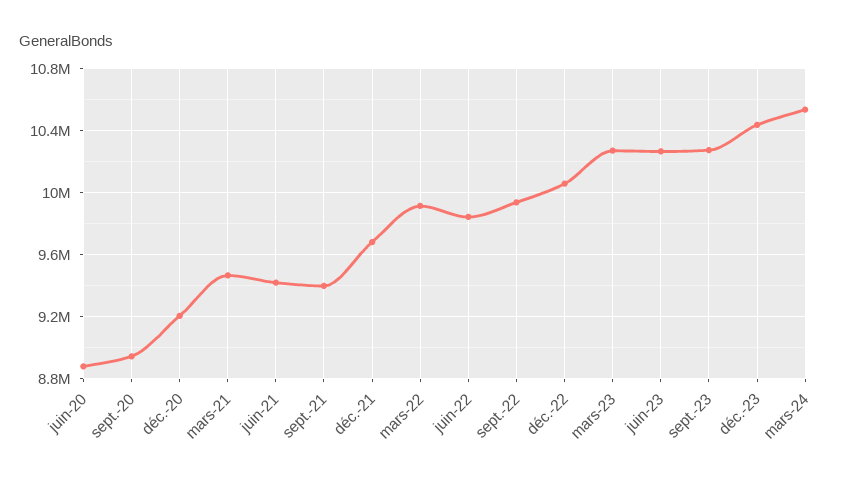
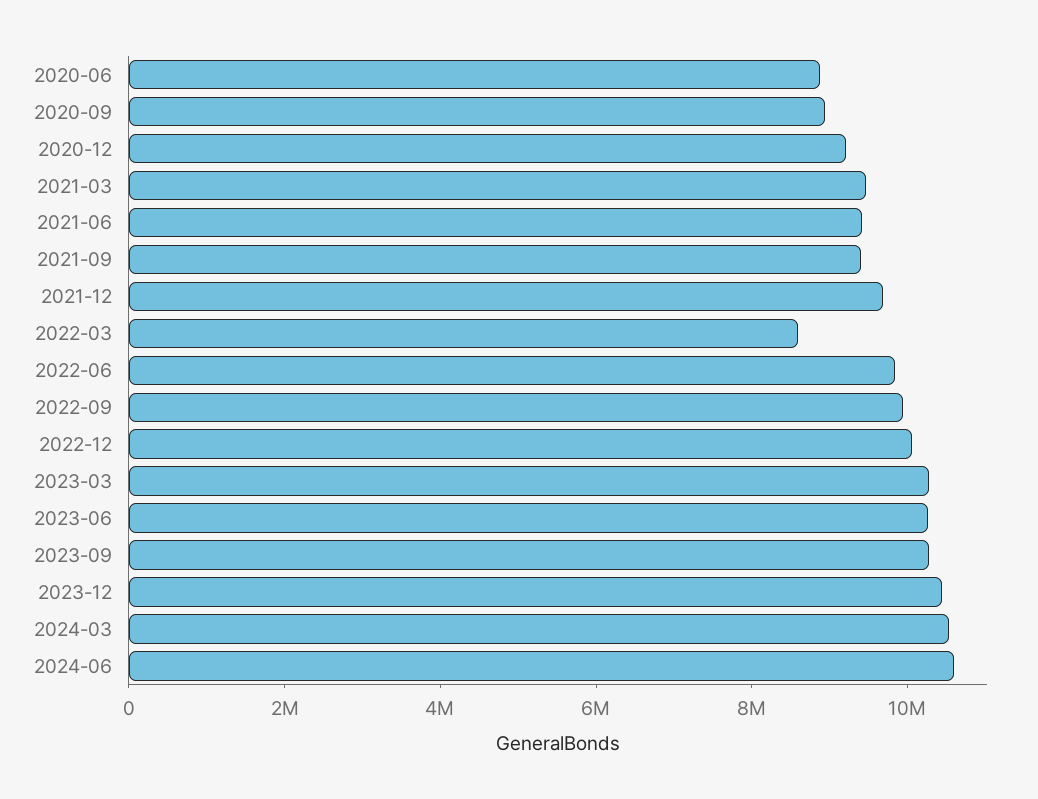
mars-22: 9900000 -> 8500000
2024-06: none -> 10500000

